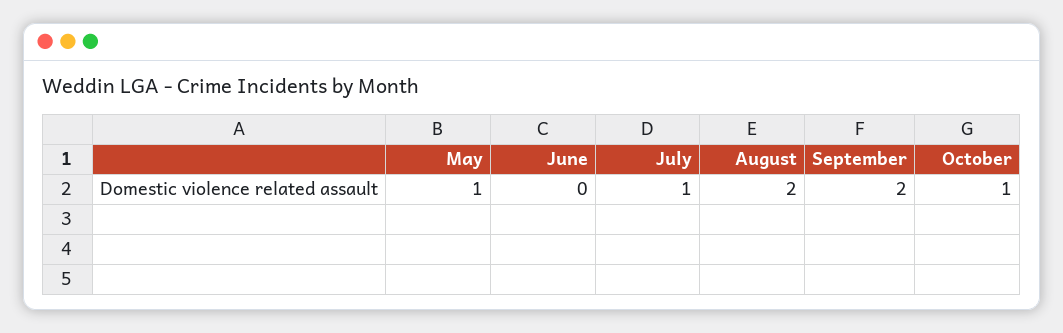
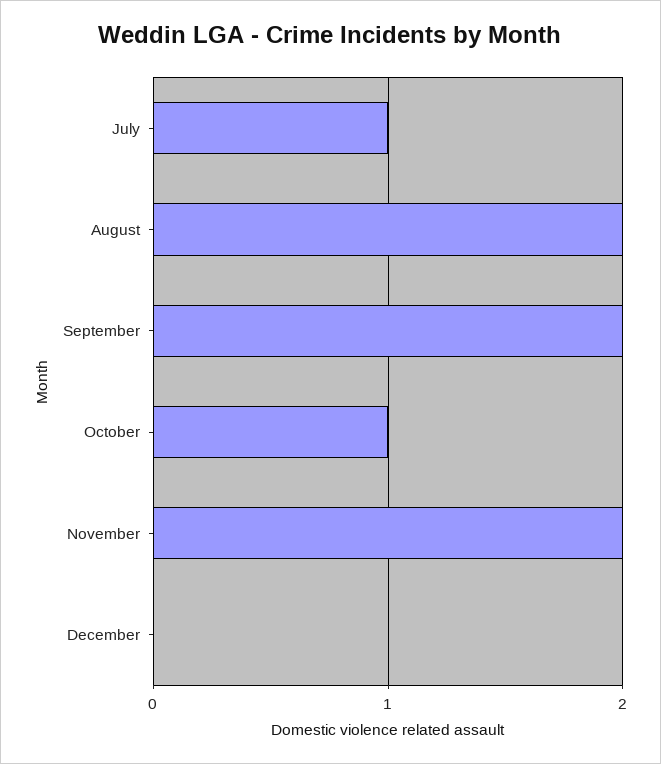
May: 1 -> none
June: 0 -> none
November: none -> 2
December: none -> 0

